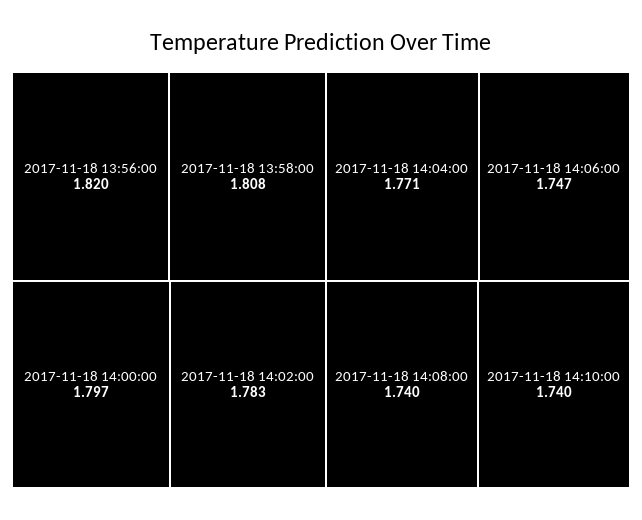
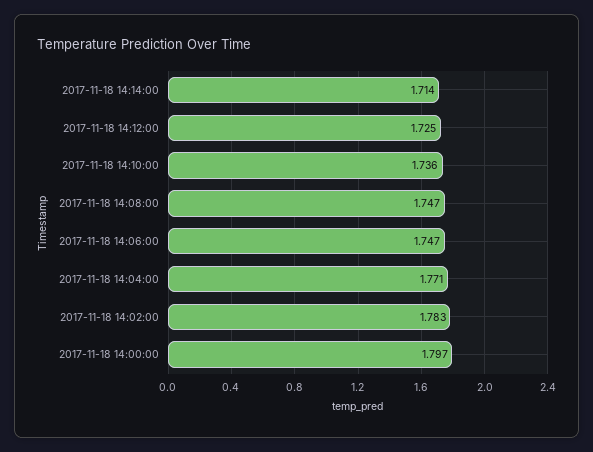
2017-11-18 13:56:00: 1.82 -> none
2017-11-18 13:58:00: 1.808 -> none
2017-11-18 14:08:00: 1.74 -> 1.747
2017-11-18 14:10:00: 1.74 -> 1.736
2017-11-18 14:14:00: none -> 1.714
2017-11-18 14:12:00: none -> 1.725

